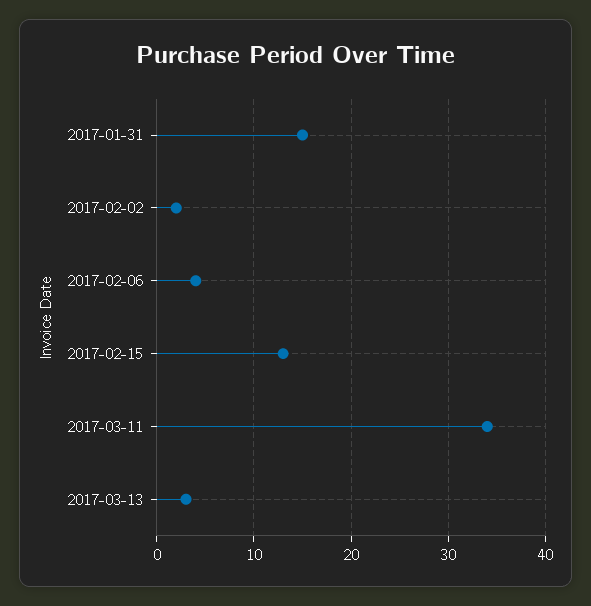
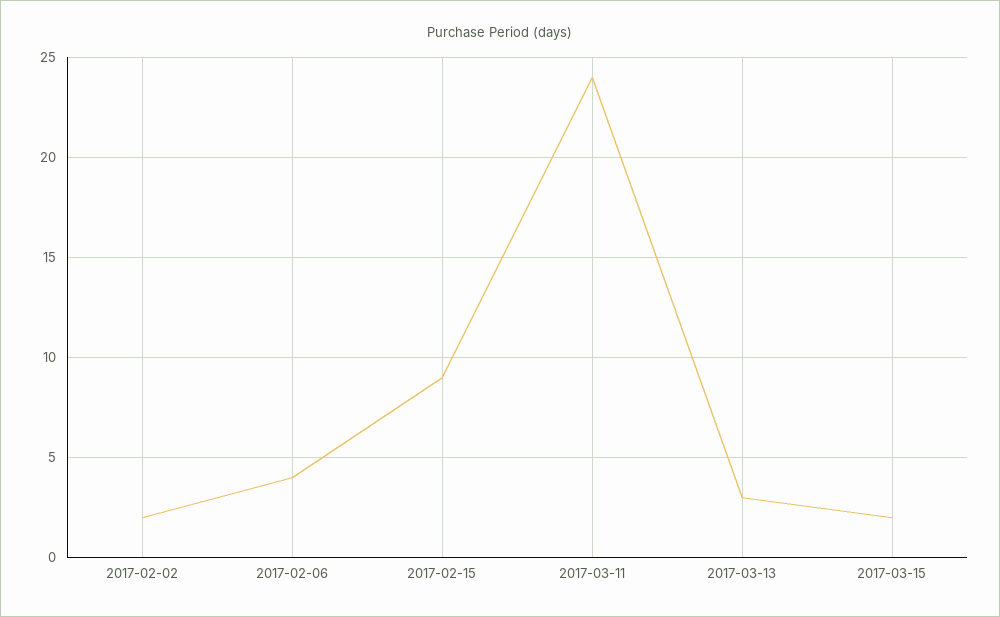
2017-01-31: 15 -> none
2017-02-15: 13 -> 9
2017-03-11: 34 -> 24
2017-03-15: none -> 2

